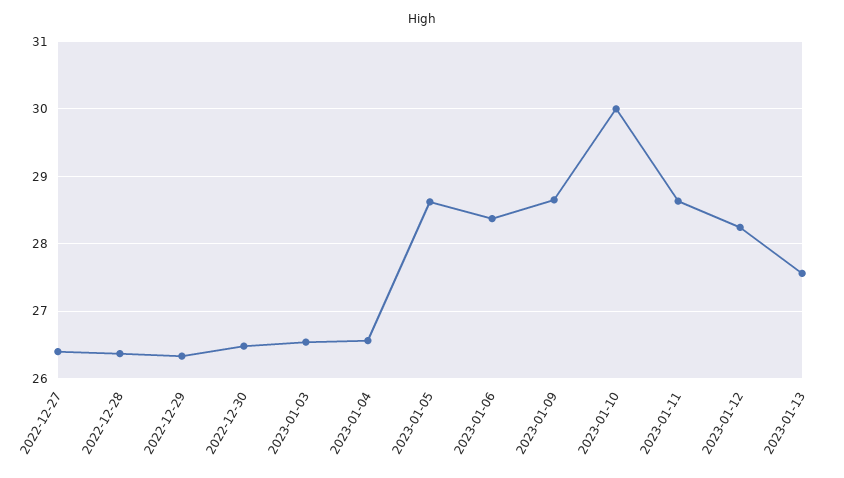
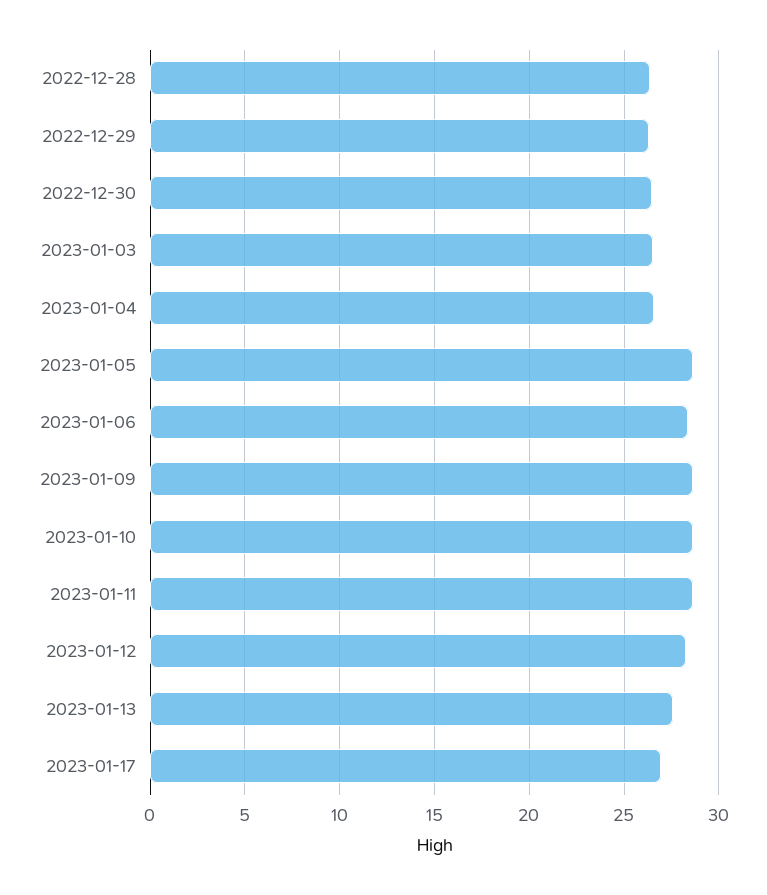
2022-12-27: 26.4 -> none
2023-01-10: 30 -> 28.5
2023-01-17: none -> 27

